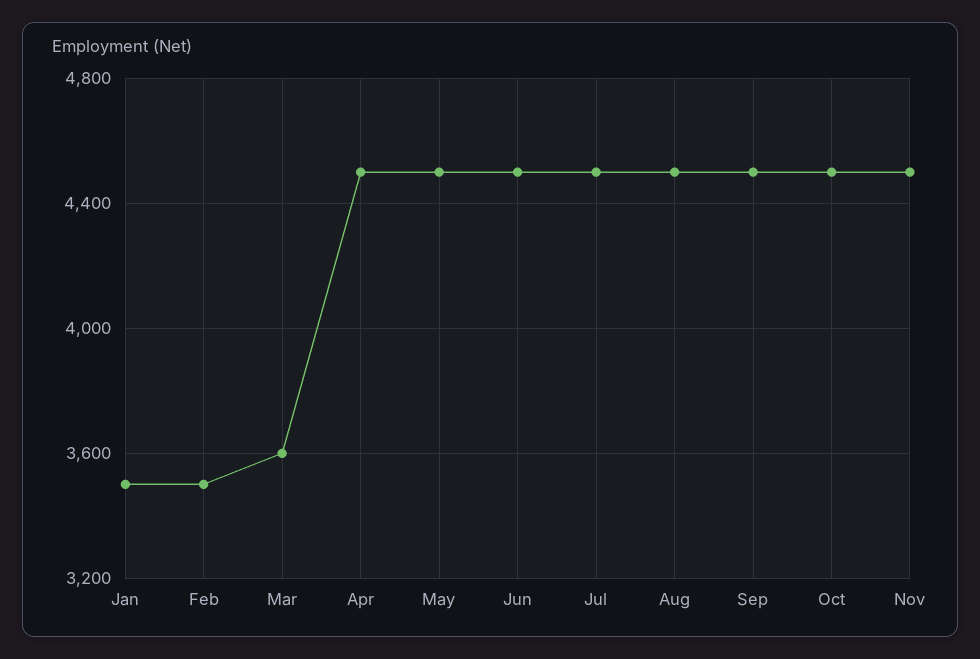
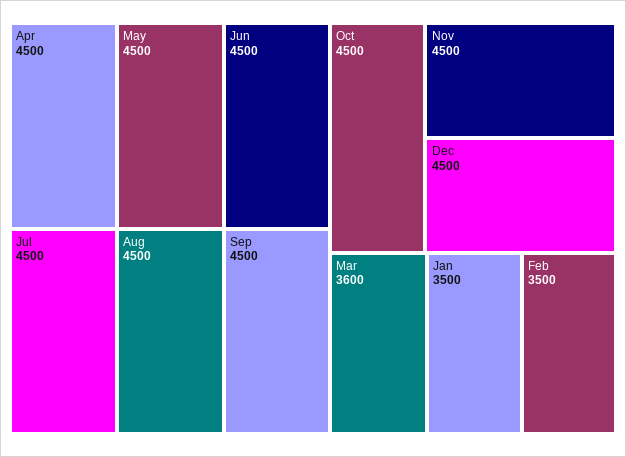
Dec: none -> 4500

